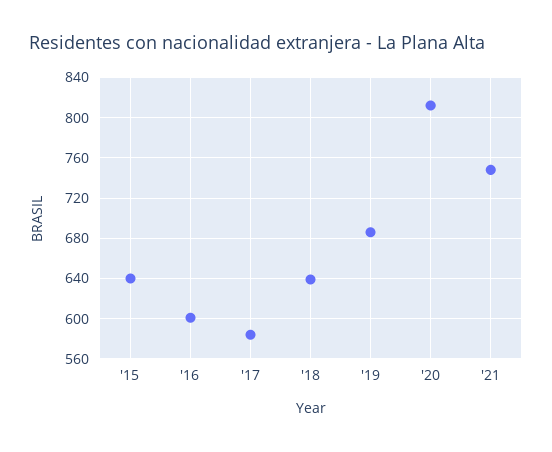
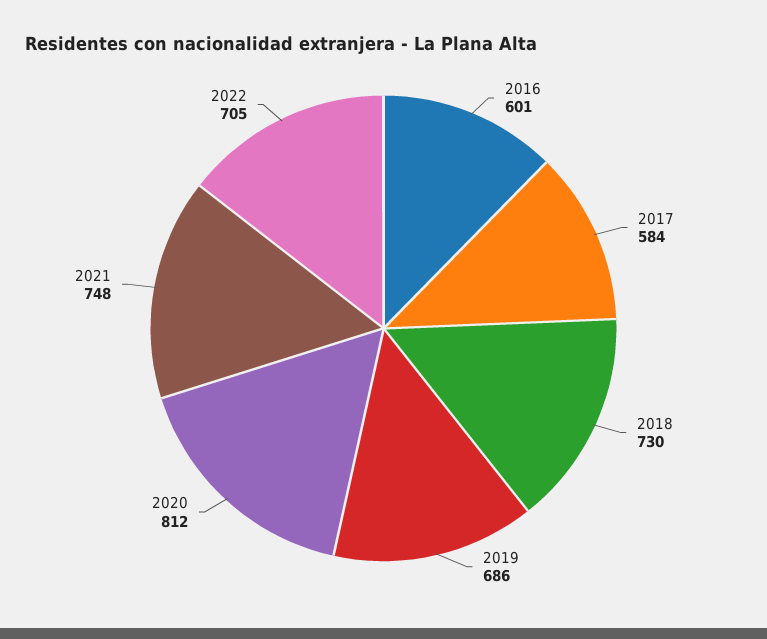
'15: 640 -> none
'18: 640 -> 730
2022: none -> 705

